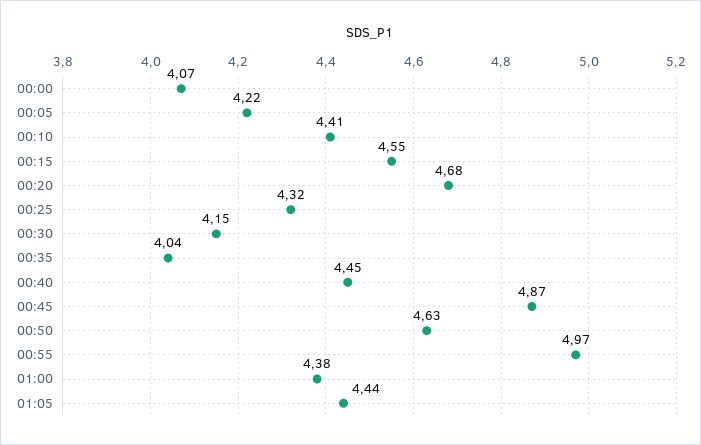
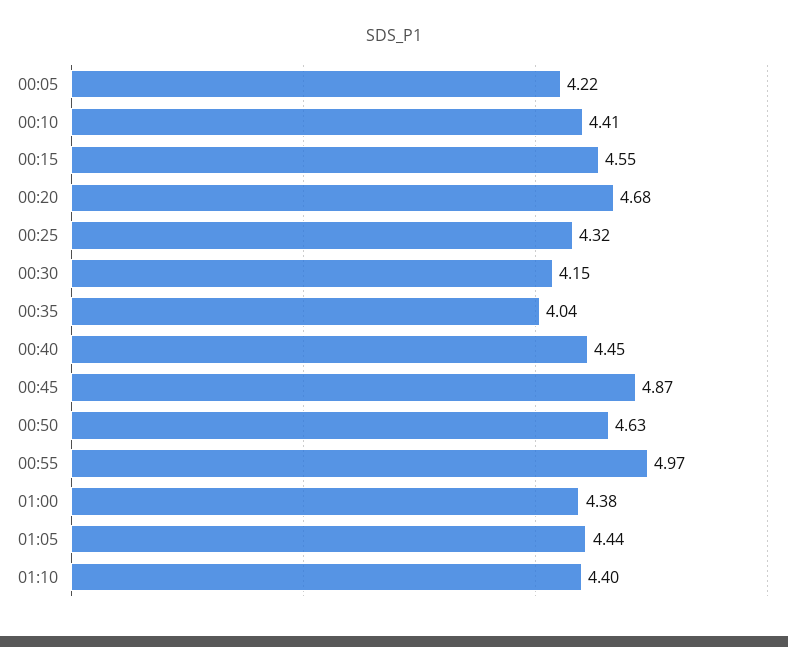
00:00: 4.07 -> none
01:10: none -> 4.4

